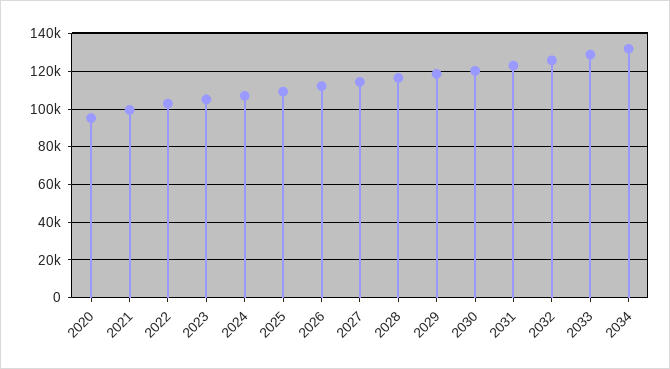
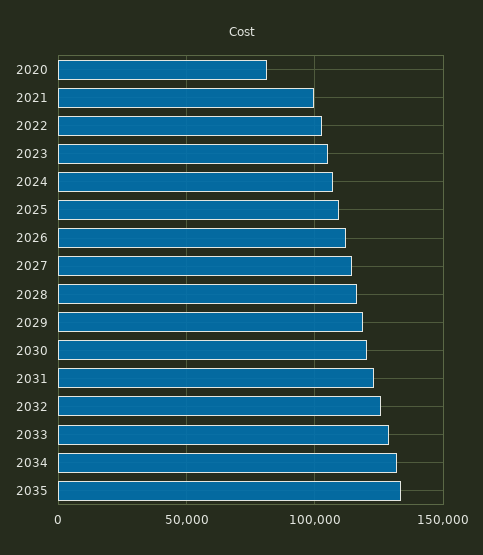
2020: 95000 -> 80000
2035: none -> 135000

